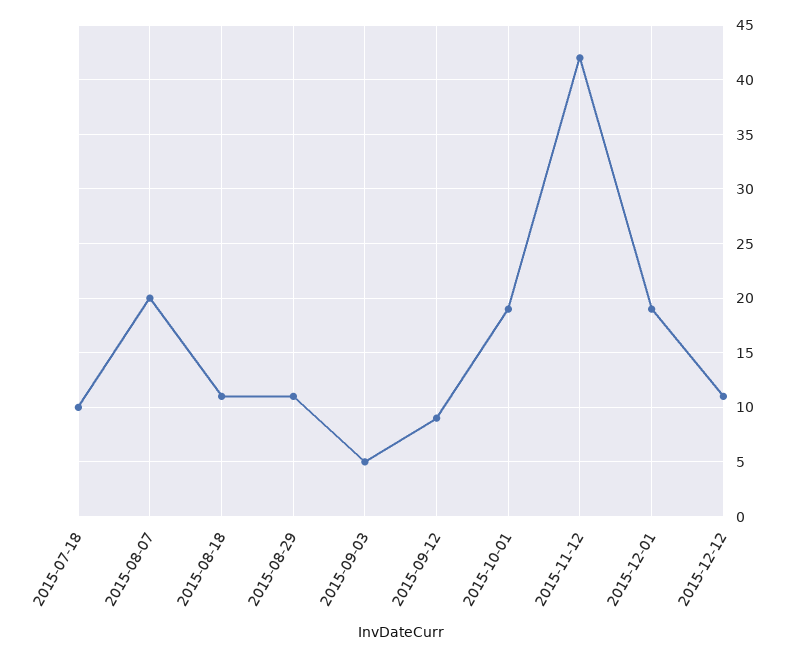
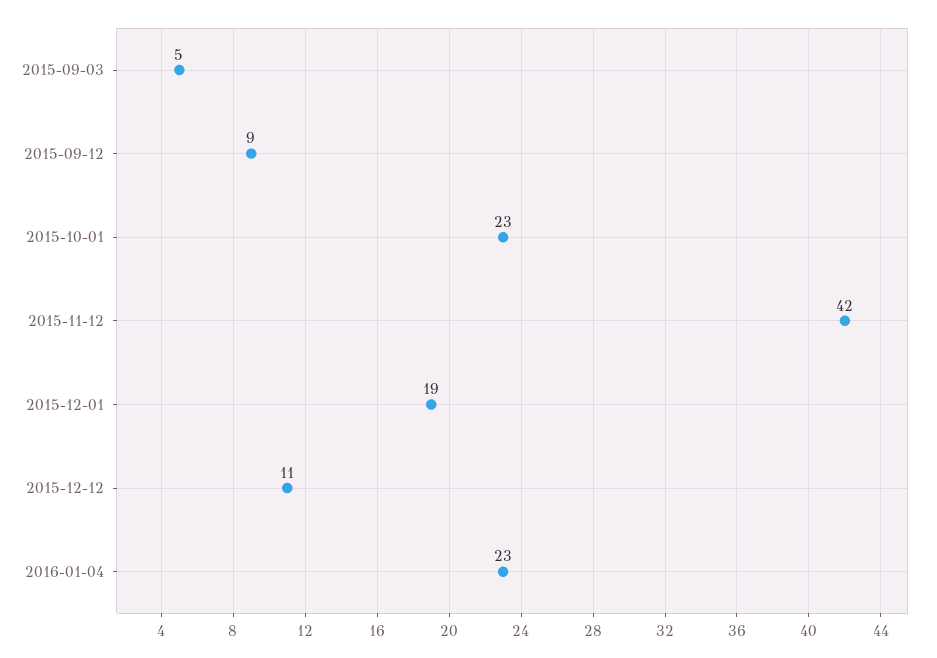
2015-07-18: 10 -> none
2015-08-07: 20 -> none
2015-08-18: 11 -> none
2015-08-29: 11 -> none
2015-10-01: 19 -> 23
2016-01-04: none -> 23

